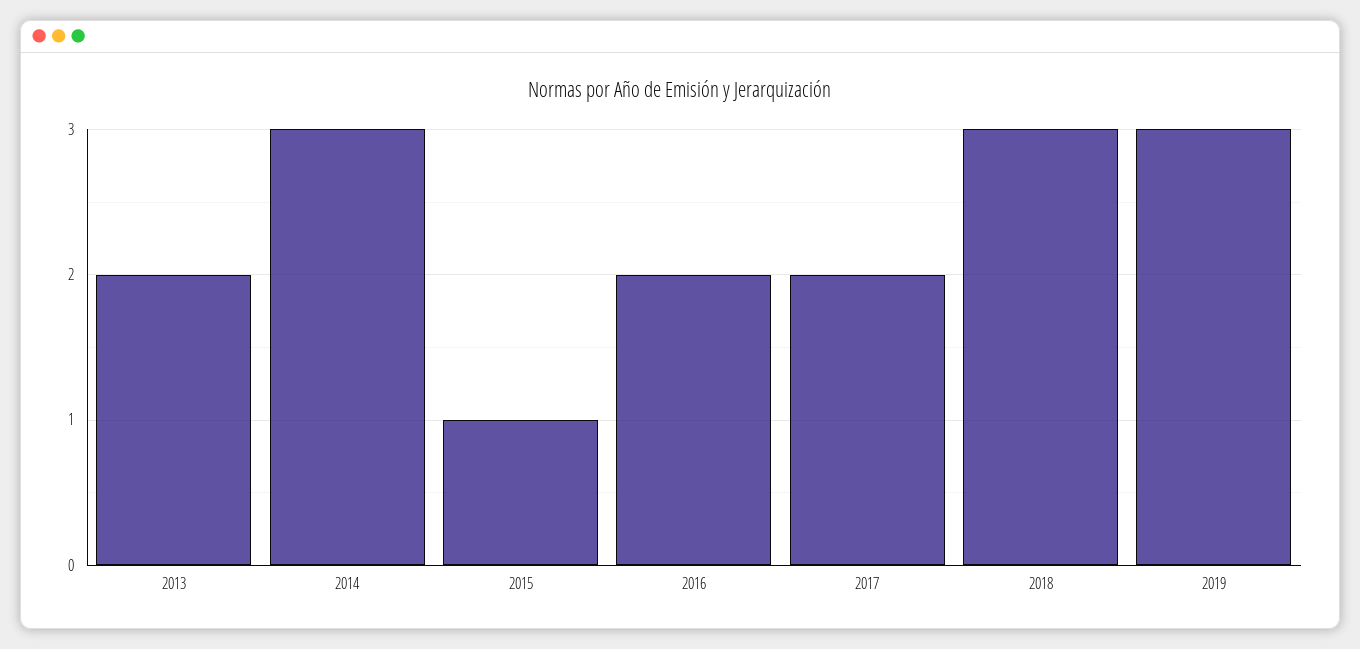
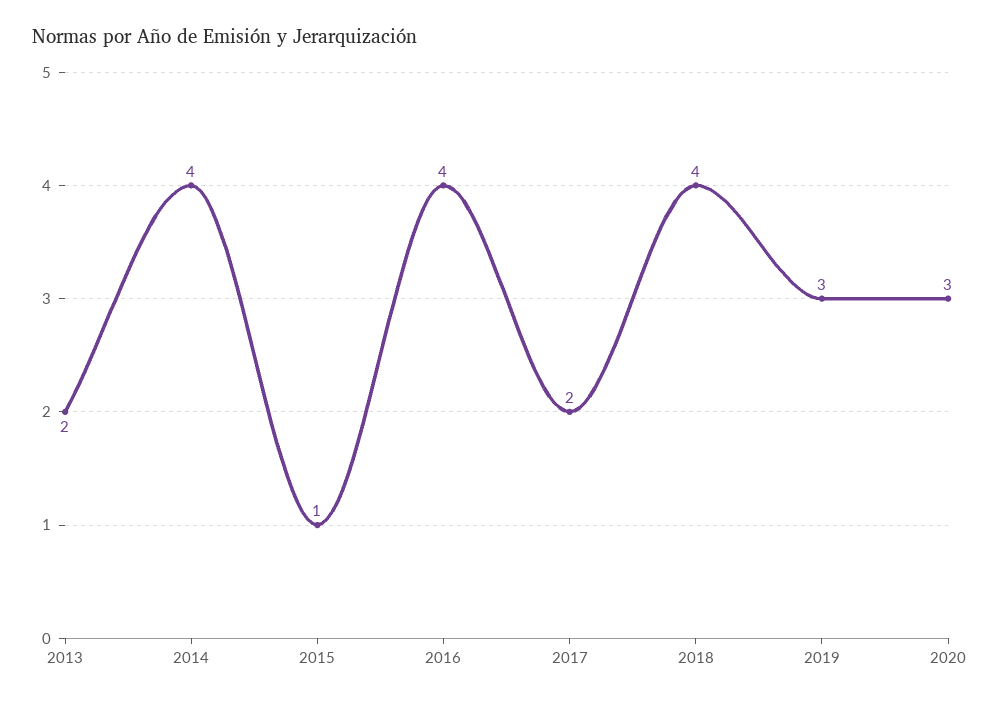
2014: 3 -> 4
2016: 2 -> 4
2018: 3 -> 4
2020: none -> 3

